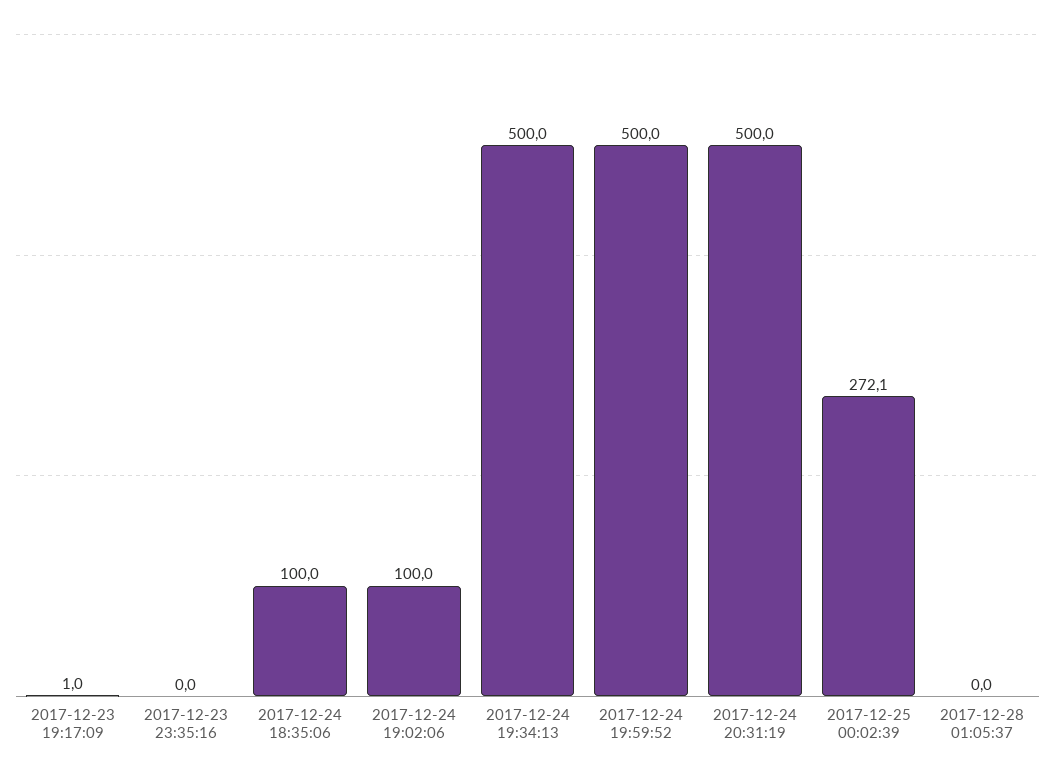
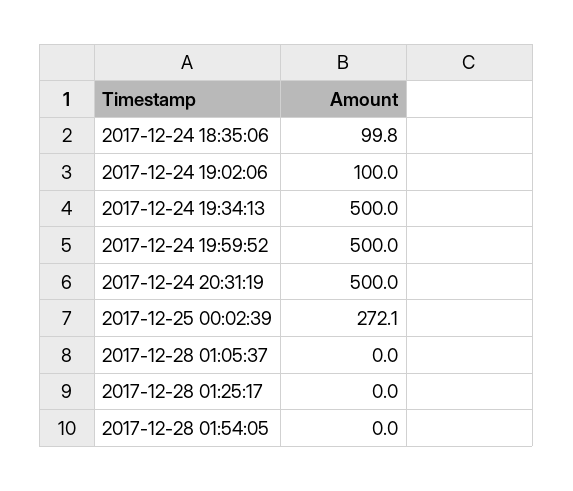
2017-12-23 19:17:09: 1 -> none
2017-12-23 23:35:16: 0 -> none
2017-12-24 18:35:06: 100 -> 99.8
2017-12-28 01:25:17: none -> 0
2017-12-28 01:54:05: none -> 0

